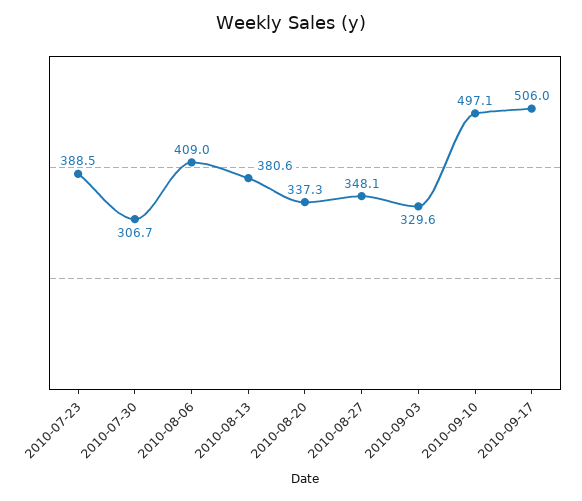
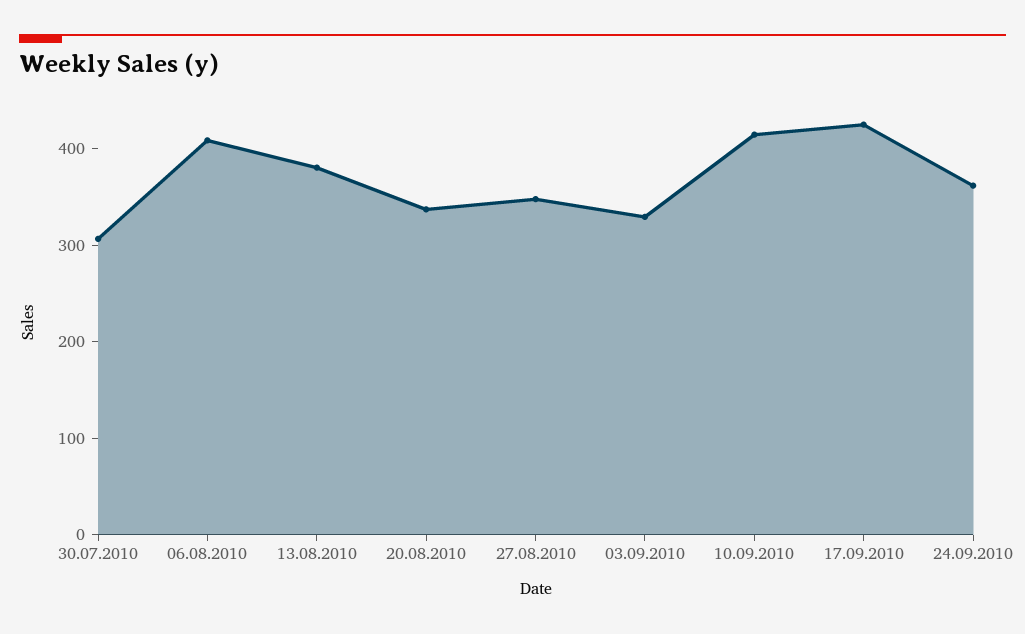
2010-07-23: 388.5 -> none
2010-09-10: 497.1 -> 420
2010-09-17: 506 -> 420
24.09.2010: none -> 360

